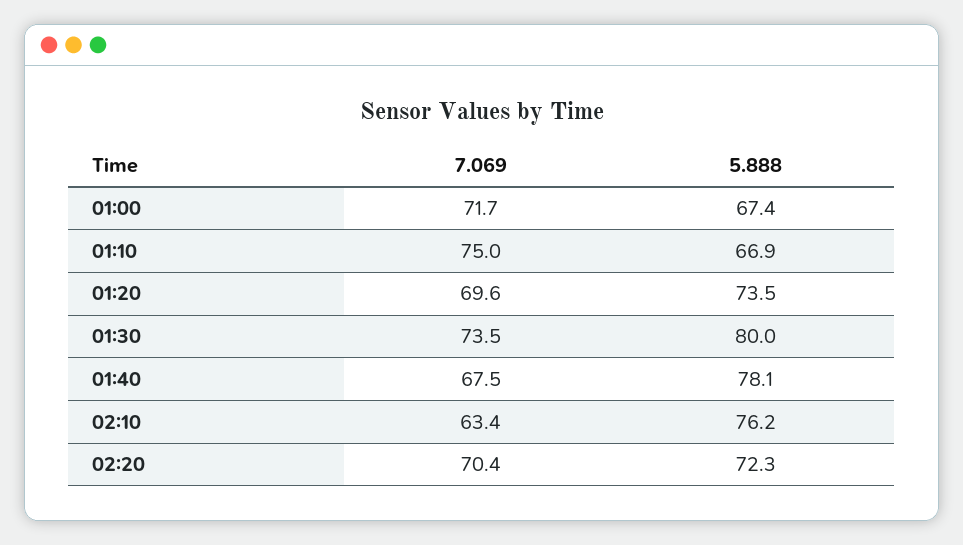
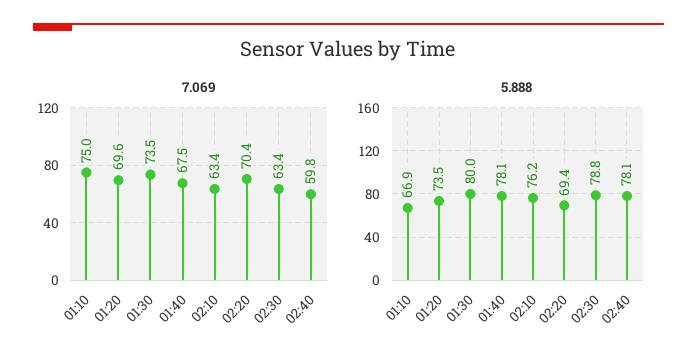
7.069, 01:00: 71.7 -> none
5.888, 01:00: 67.4 -> none
5.888, 02:20: 72.3 -> 69.4
7.069, 02:30: none -> 63.4
7.069, 02:40: none -> 59.8
5.888, 02:30: none -> 78.8
5.888, 02:40: none -> 78.1

